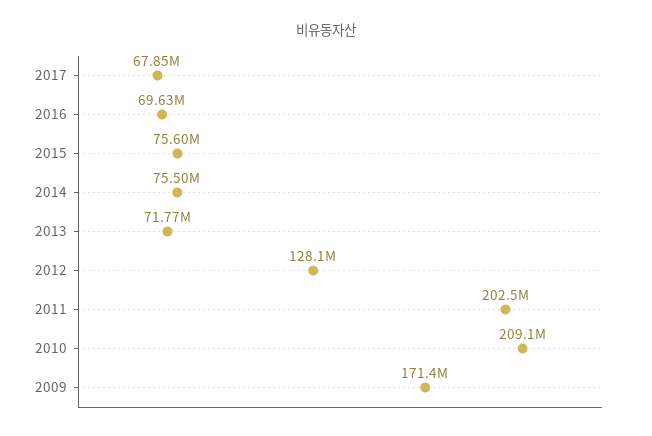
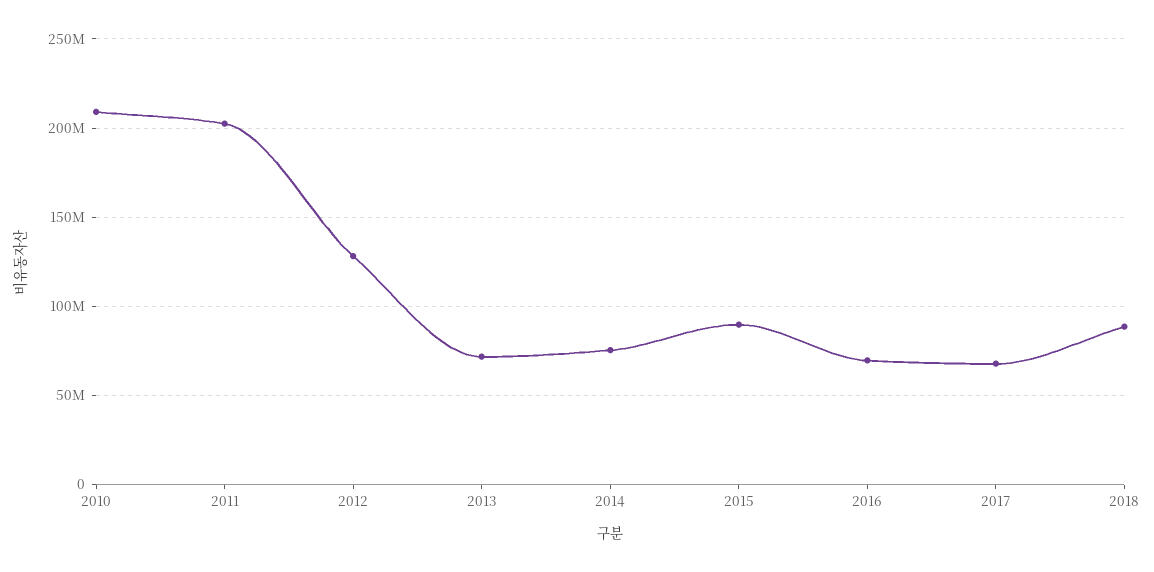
2015: 75600000 -> 90000000
2009: 171400000 -> none
2018: none -> 90000000

